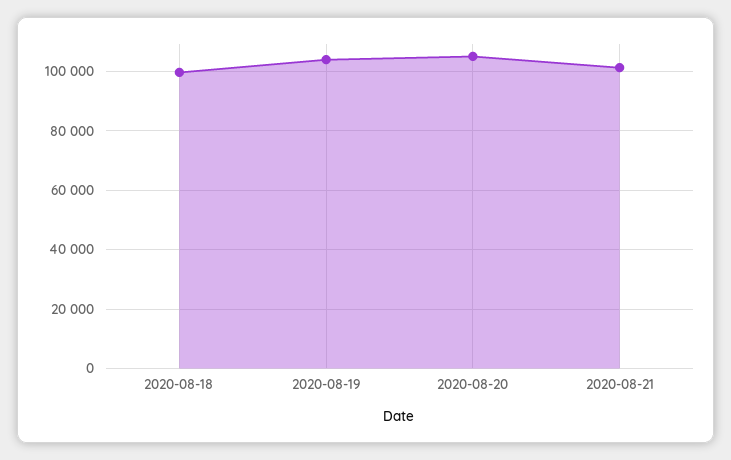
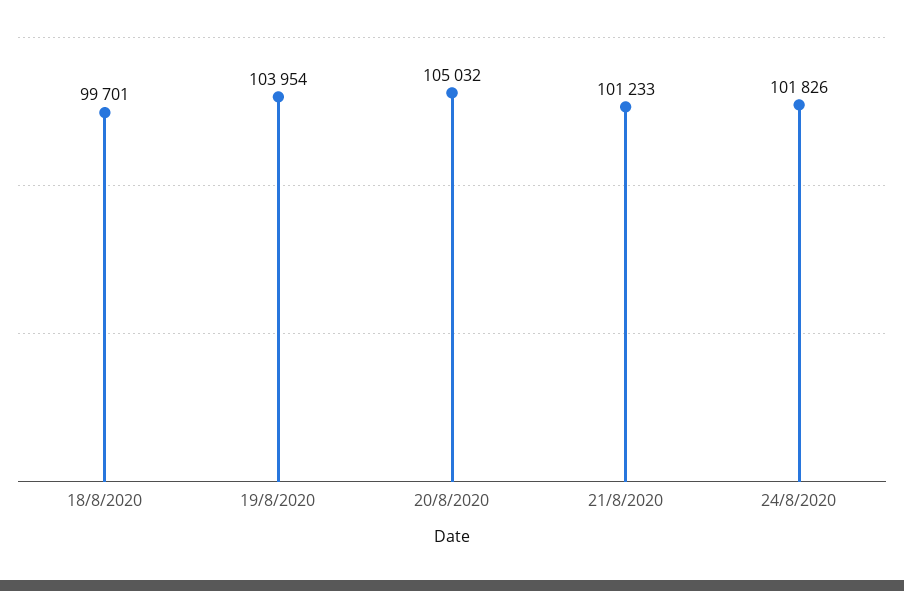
24/8/2020: none -> 101826

